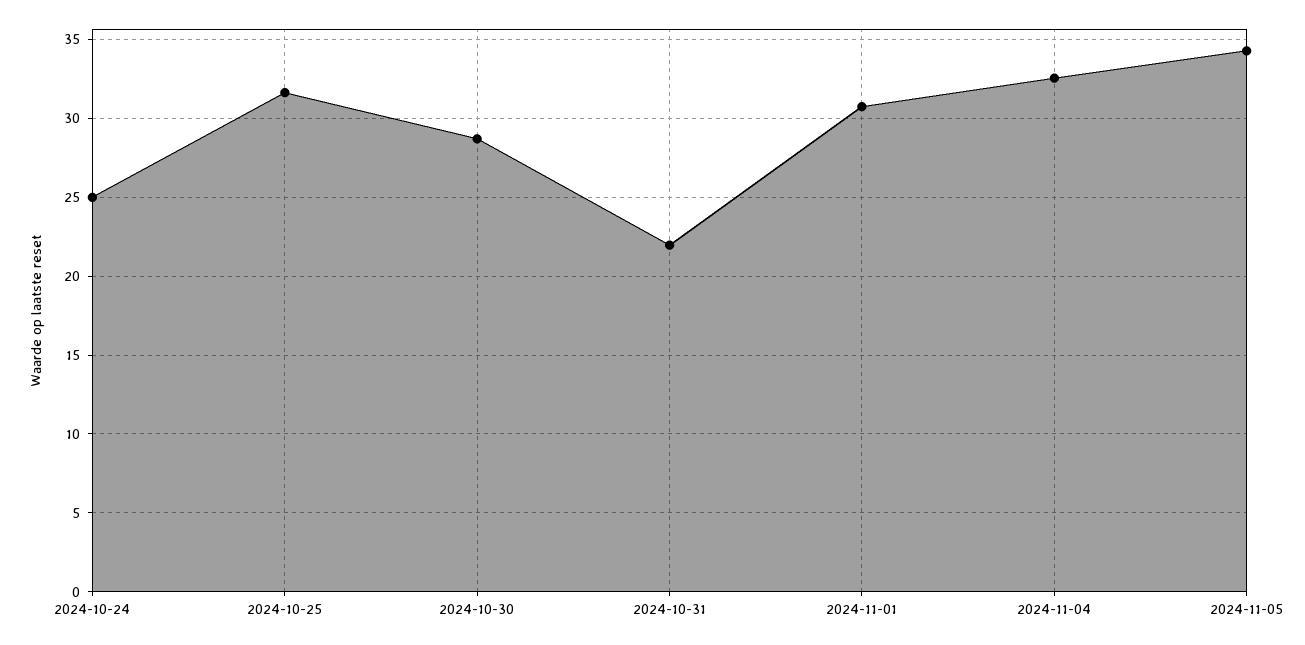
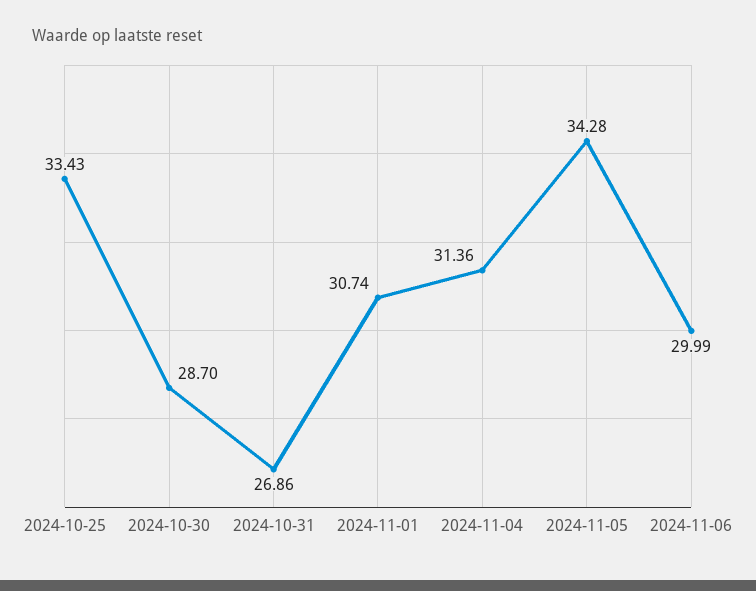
2024-10-24: 25 -> none
2024-10-25: 31.5 -> 33.43
2024-10-31: 22 -> 26.86
2024-11-04: 32.5 -> 31.36
2024-11-06: none -> 29.99

